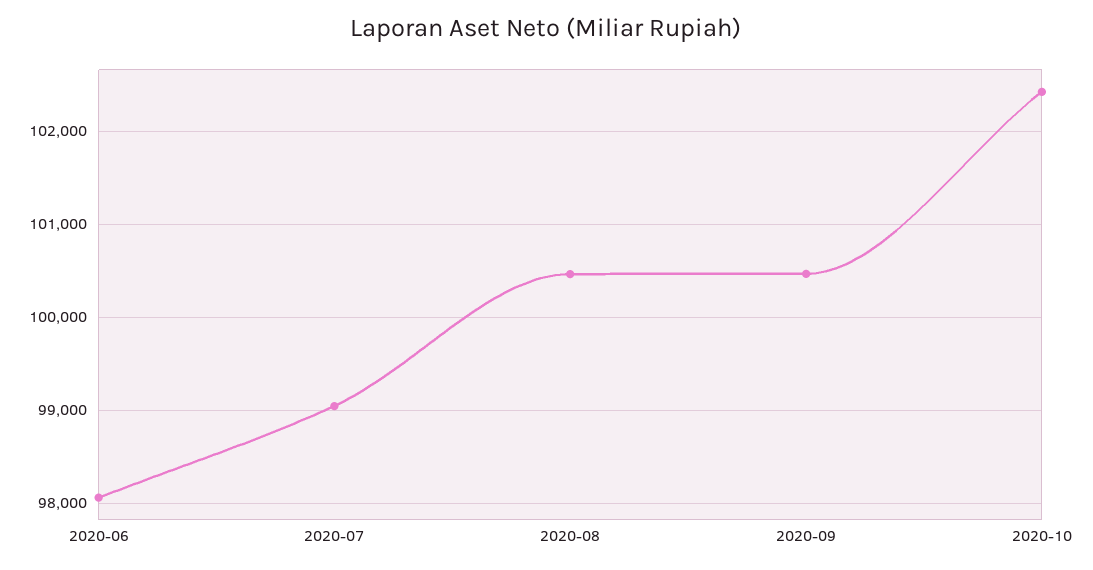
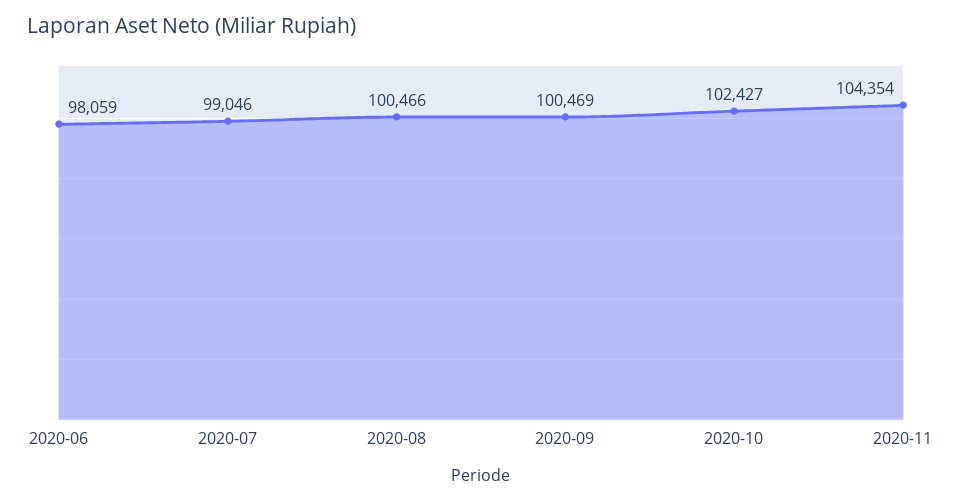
2020-11: none -> 104354

